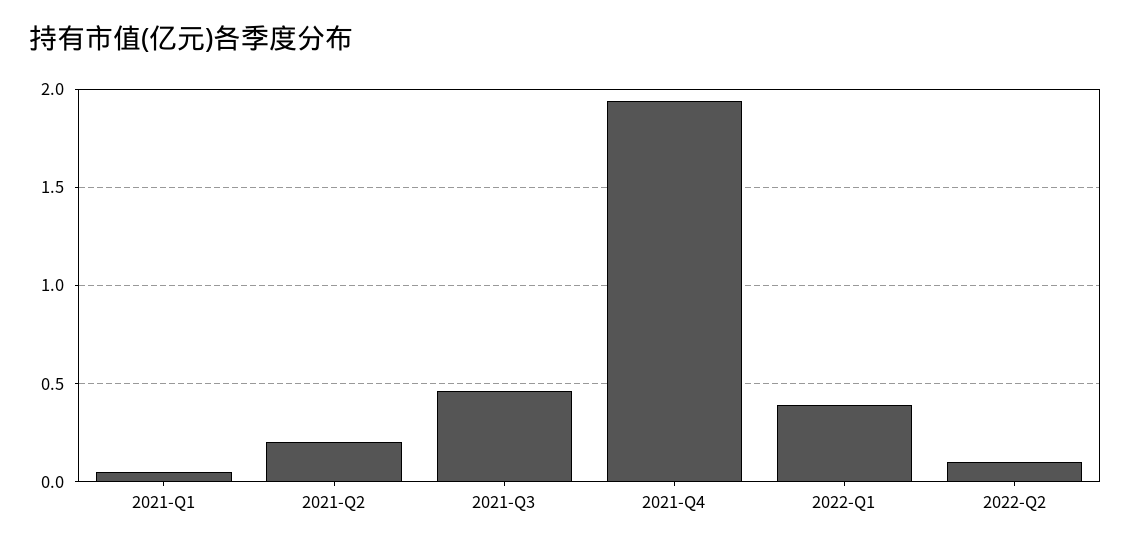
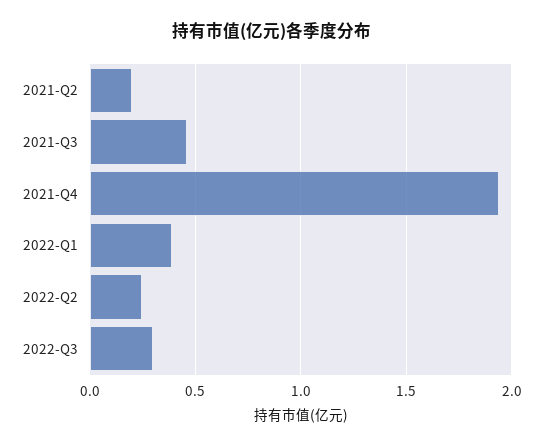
2021-Q1: 0.05 -> none
2022-Q2: 0.1 -> 0.25
2022-Q3: none -> 0.3

